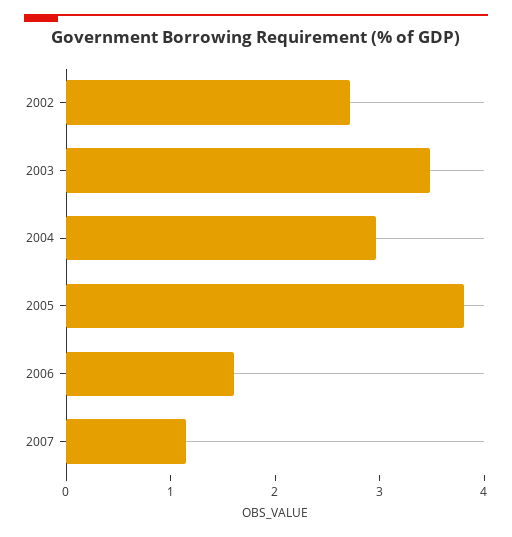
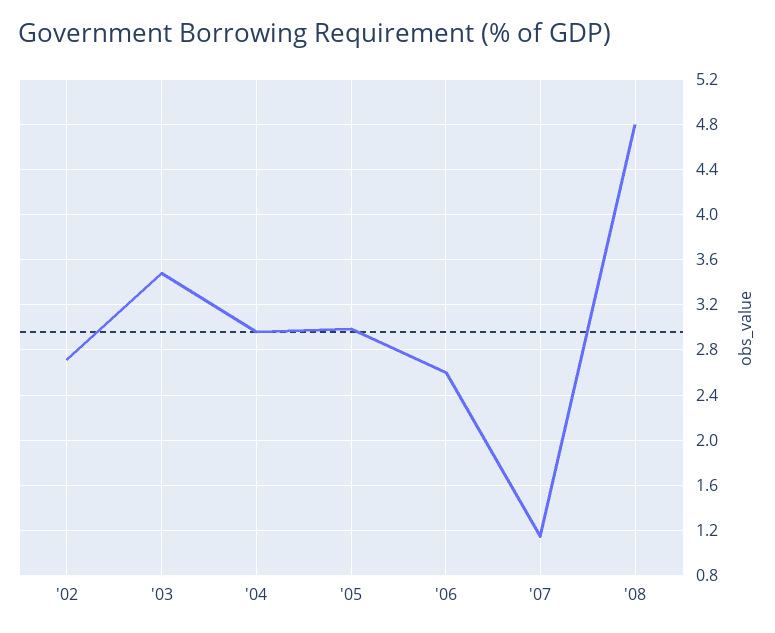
2005: 3.8 -> 3
2006: 1.6 -> 2.6
'08: none -> 4.8

